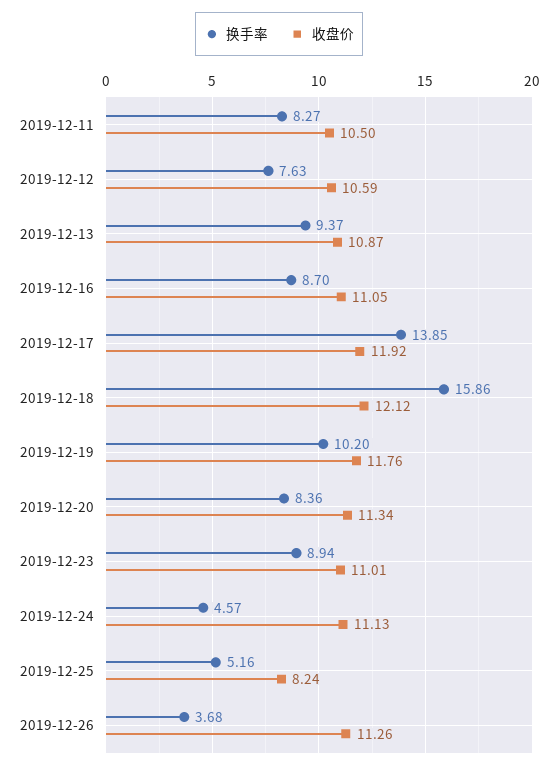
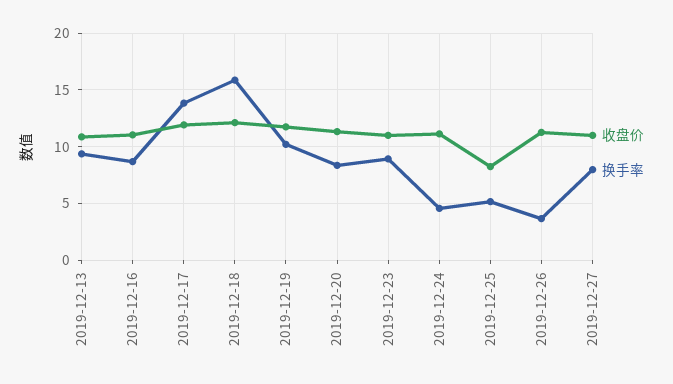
换手率, 2019-12-11: 8.27 -> none
收盘价, 2019-12-11: 10.5 -> none
换手率, 2019-12-12: 7.63 -> none
收盘价, 2019-12-12: 10.59 -> none
收盘价, 2019-12-27: none -> 11
换手率, 2019-12-27: none -> 8

